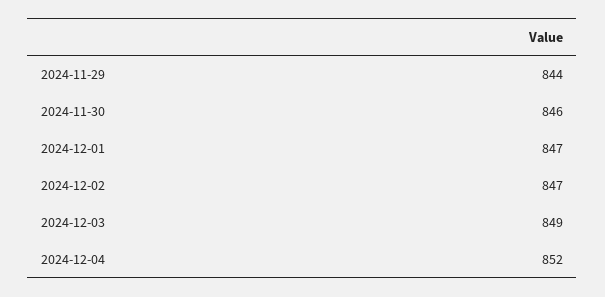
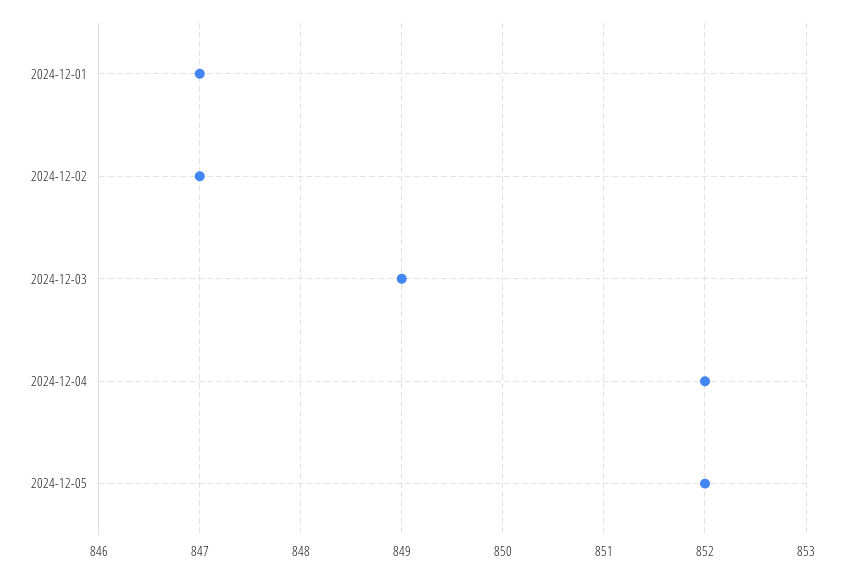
2024-11-29: 844 -> none
2024-11-30: 846 -> none
2024-12-05: none -> 852

